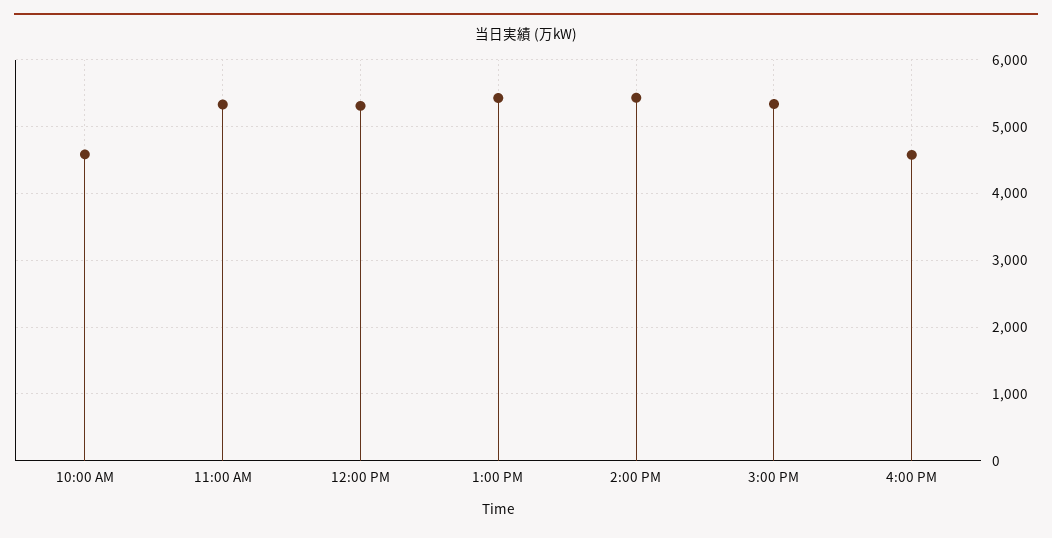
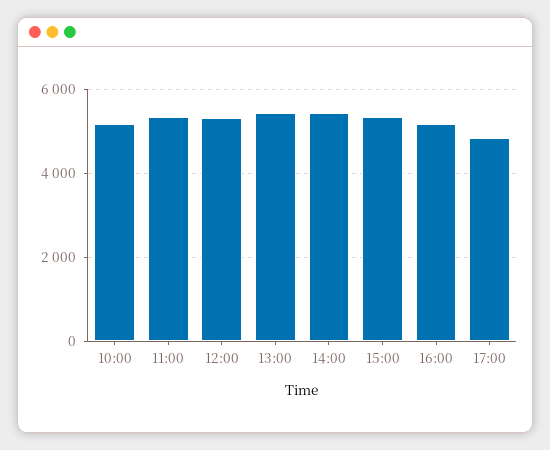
10:00 AM: 4600 -> 5200
4:00 PM: 4600 -> 5200
17:00: none -> 4800

